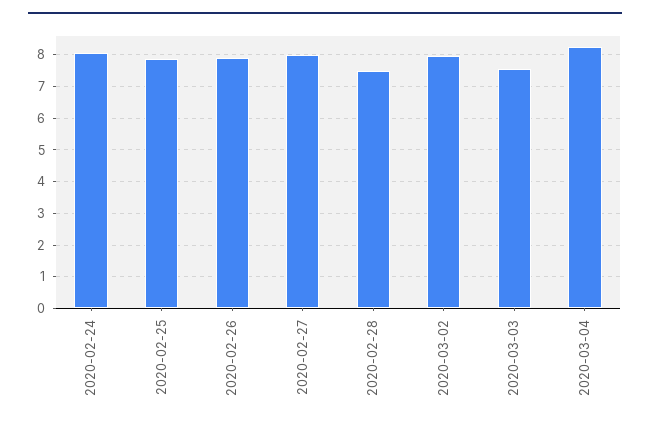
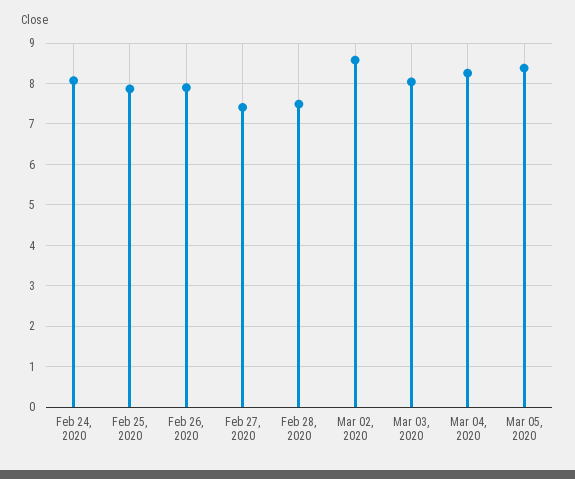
2020-02-27: 8 -> 7.4
2020-03-02: 8 -> 8.6
2020-03-03: 7.6 -> 8
Mar 05, 2020: none -> 8.4

